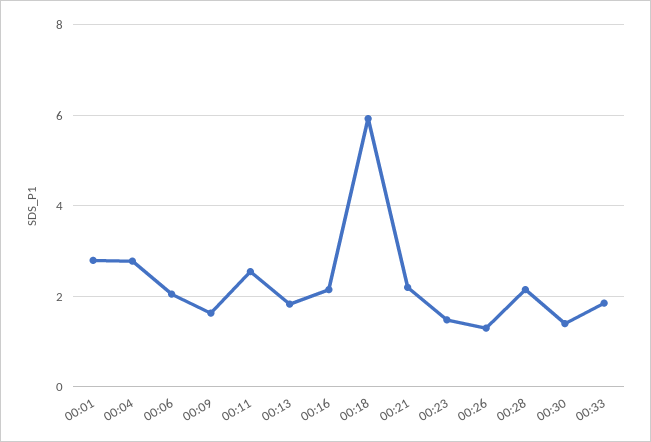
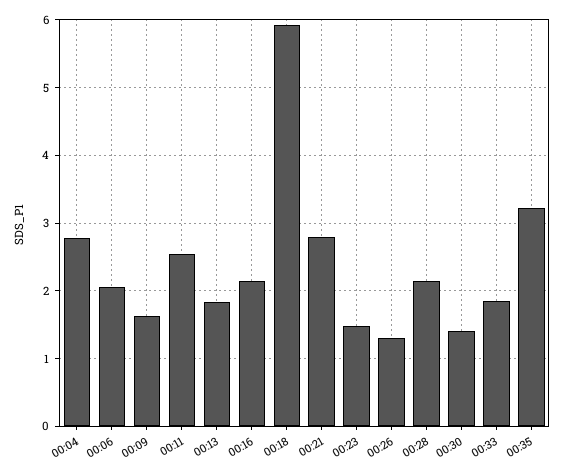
00:01: 2.8 -> none
00:21: 2.2 -> 2.8
00:35: none -> 3.2

